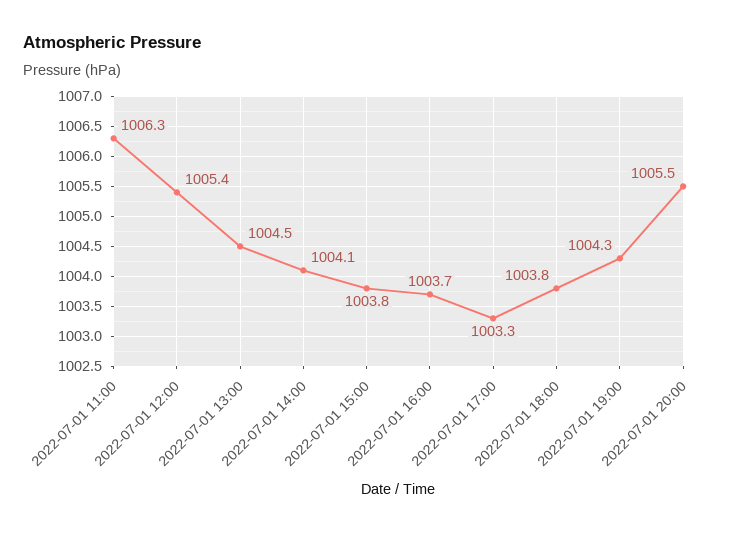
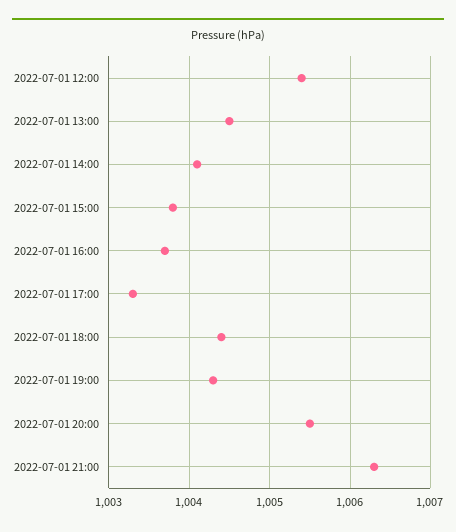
2022-07-01 11:00: 1006.3 -> none
2022-07-01 18:00: 1003.8 -> 1004.4
2022-07-01 21:00: none -> 1006.3

